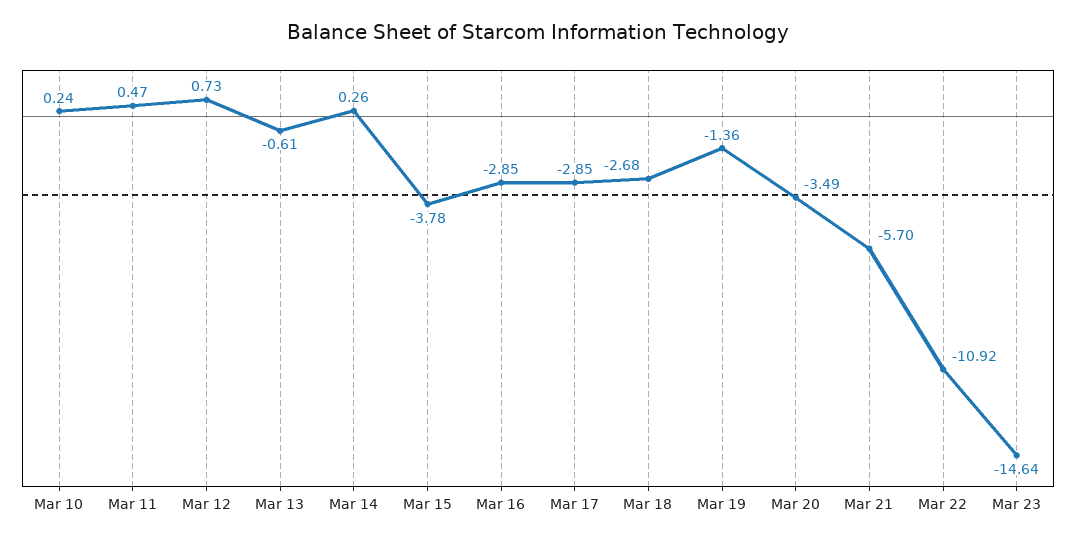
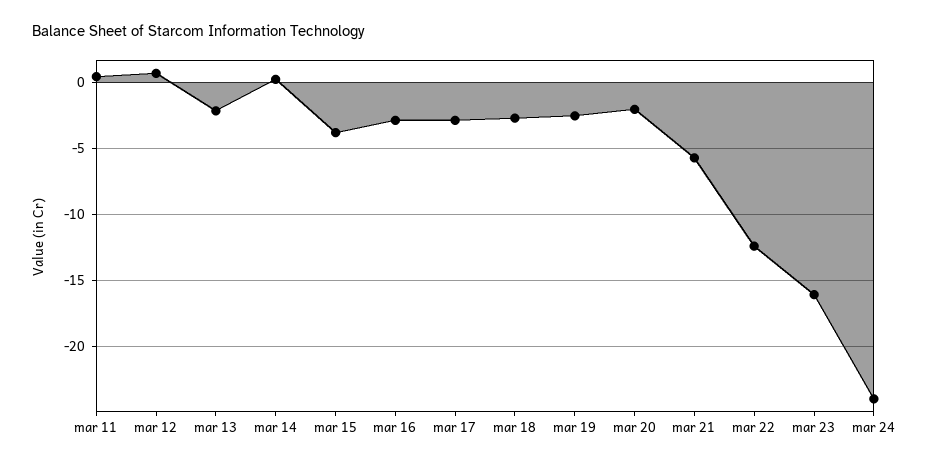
Mar 10: 0.24 -> none
Mar 13: -0.61 -> -2
Mar 19: -1.36 -> -2.5
Mar 20: -3.49 -> -2
Mar 22: -10.92 -> -12.5
Mar 23: -14.64 -> -16
mar 24: none -> -24

